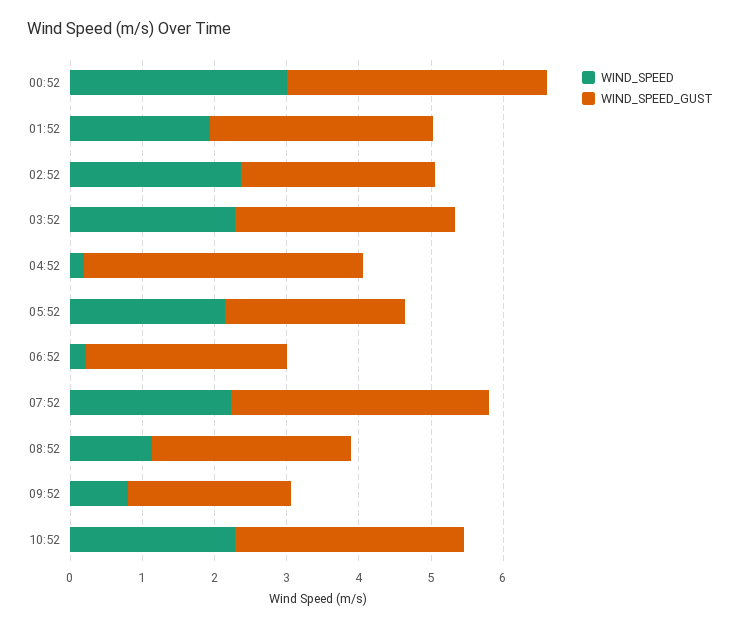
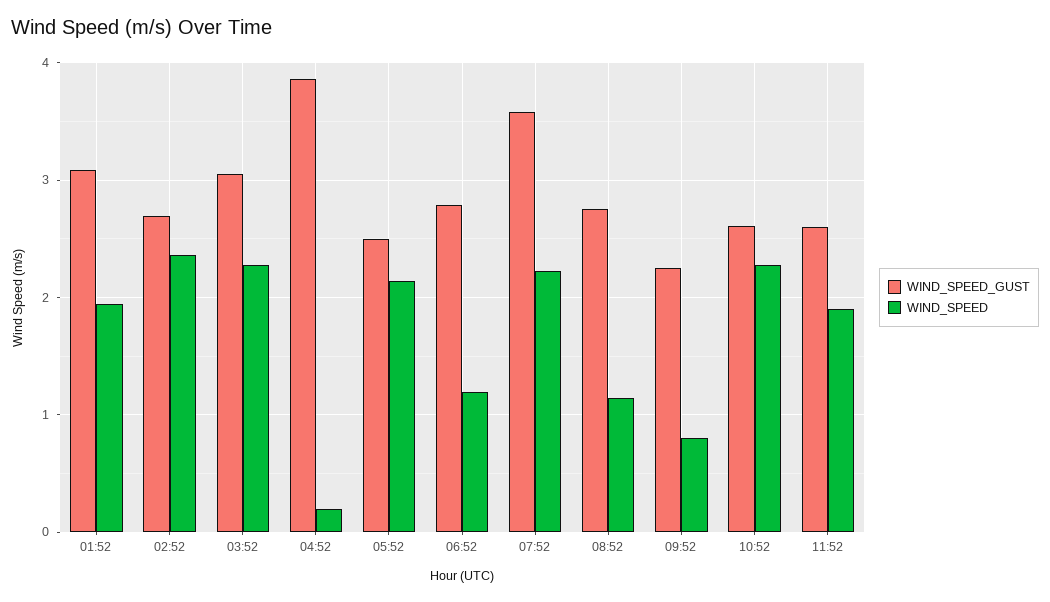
WIND_SPEED, 00:52: 3 -> none
WIND_SPEED_GUST, 00:52: 3.6 -> none
WIND_SPEED, 06:52: 0.2 -> 1.2
WIND_SPEED_GUST, 10:52: 3.2 -> 2.6
WIND_SPEED_GUST, 11:52: none -> 2.6
WIND_SPEED, 11:52: none -> 1.9

